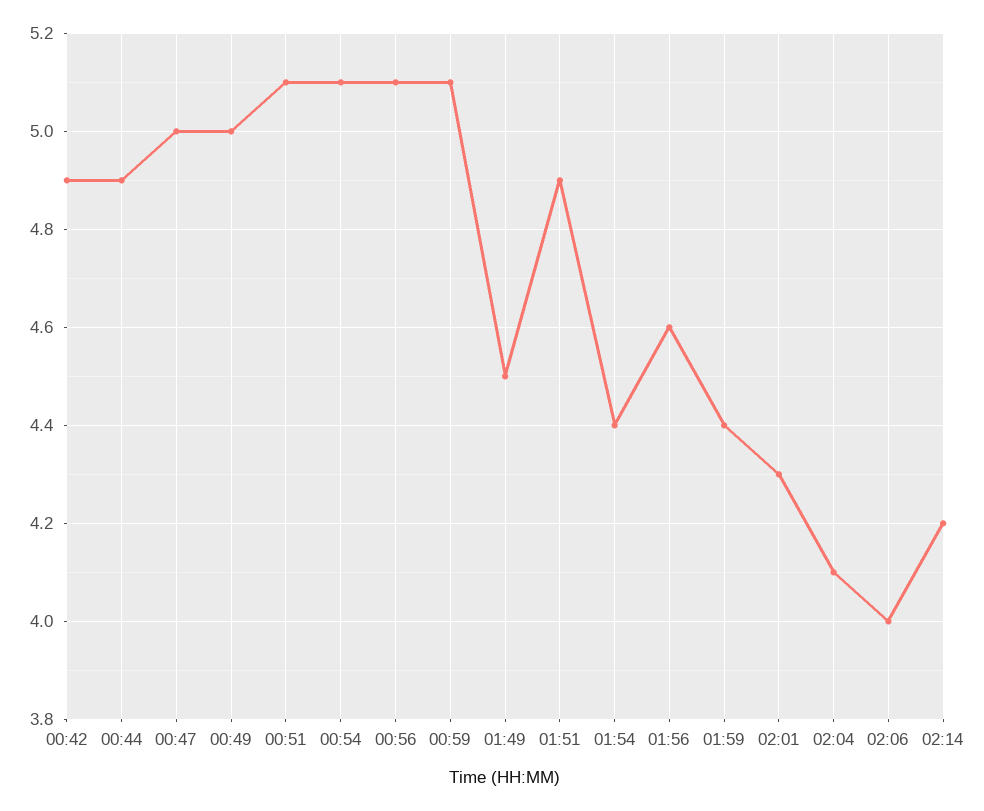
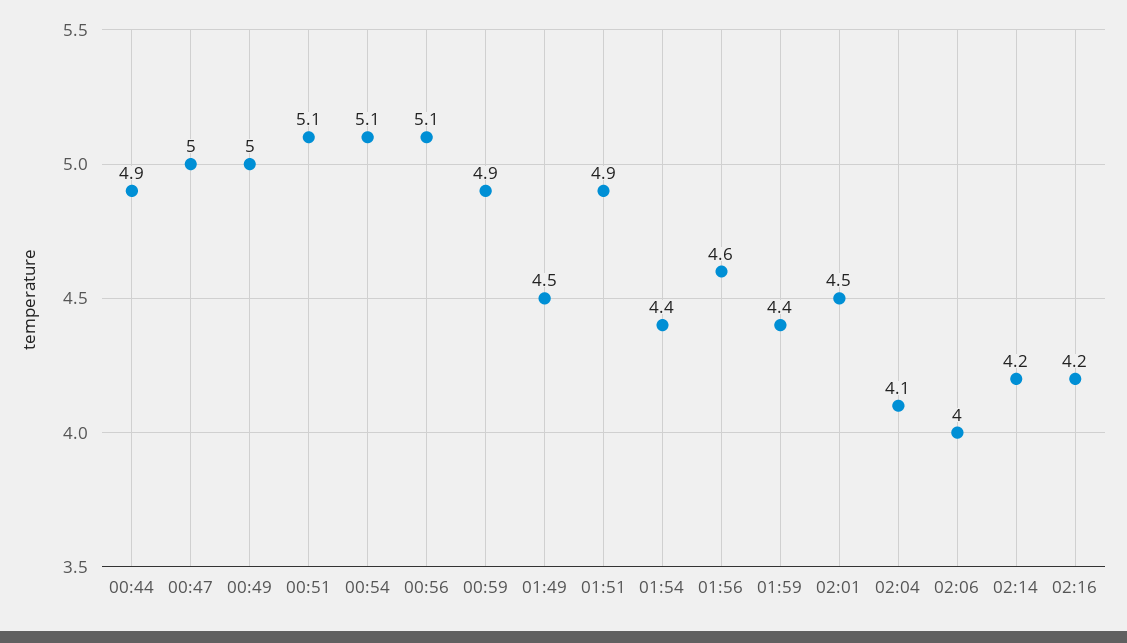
00:42: 4.9 -> none
00:59: 5.1 -> 4.9
02:01: 4.3 -> 4.5
02:16: none -> 4.2

